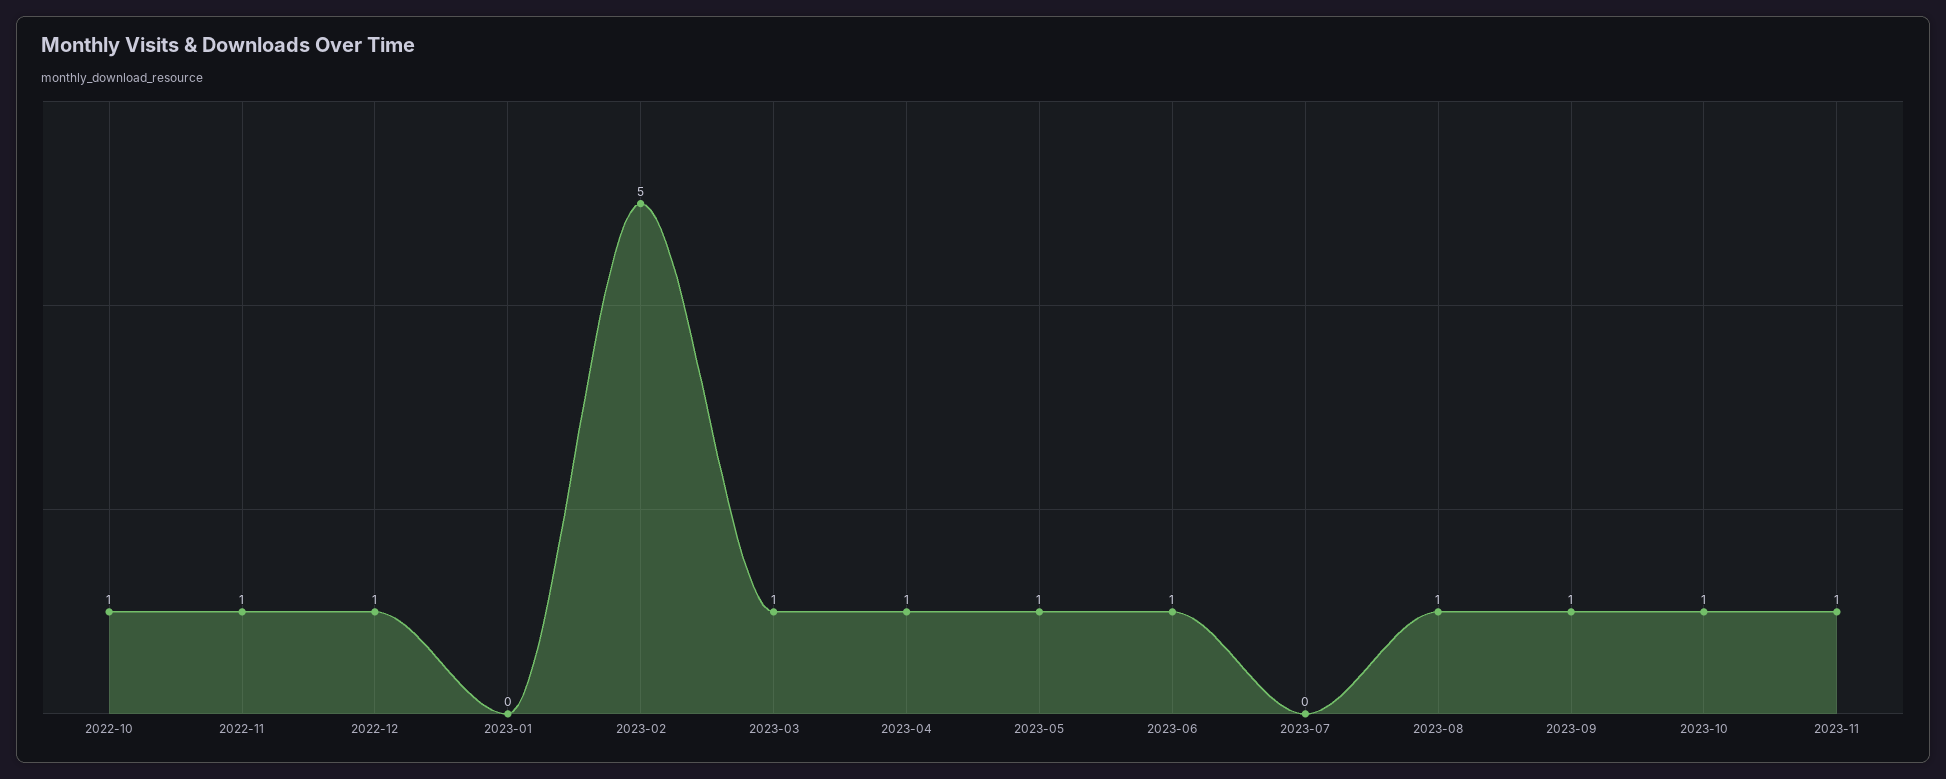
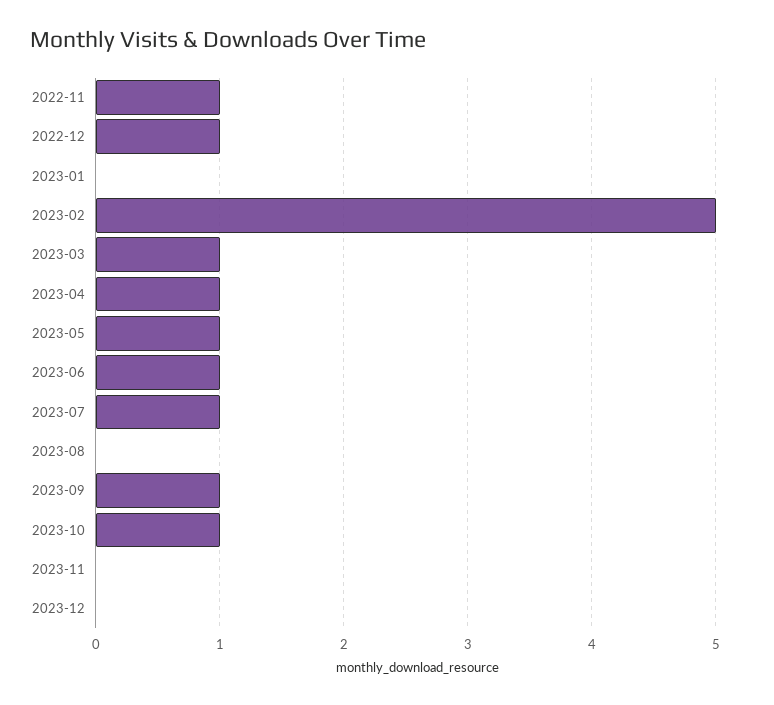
2022-10: 1 -> none
2023-07: 0 -> 1
2023-08: 1 -> 0
2023-11: 1 -> 0
2023-12: none -> 0

